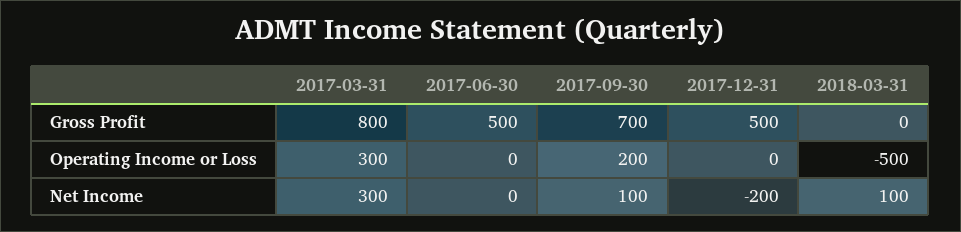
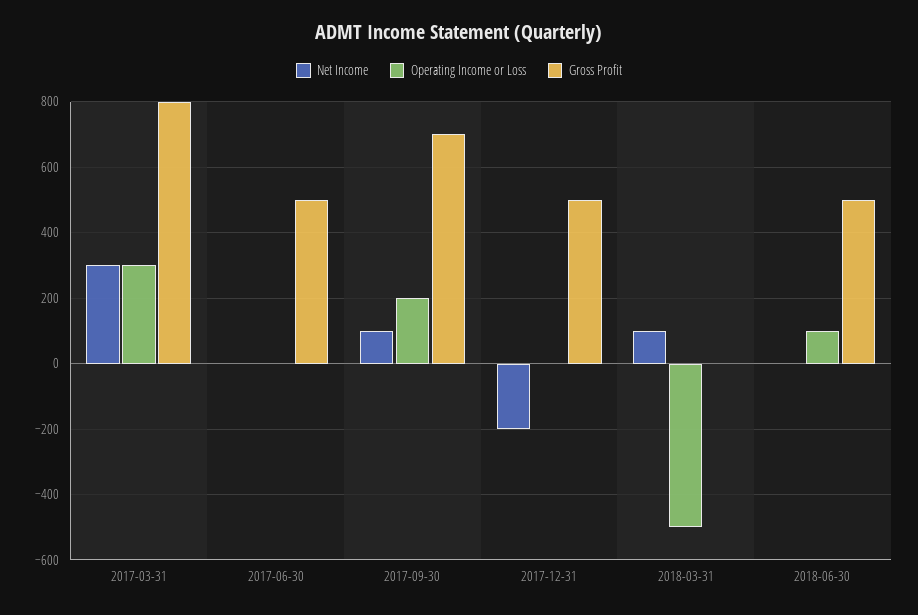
Net Income, 2018-06-30: none -> 0
Operating Income or Loss, 2018-06-30: none -> 100
Gross Profit, 2018-06-30: none -> 500

